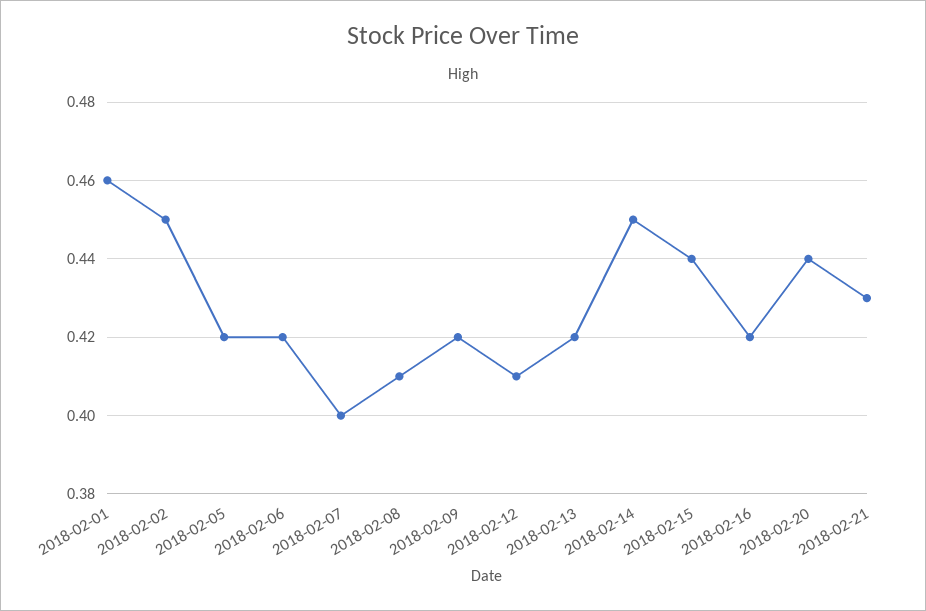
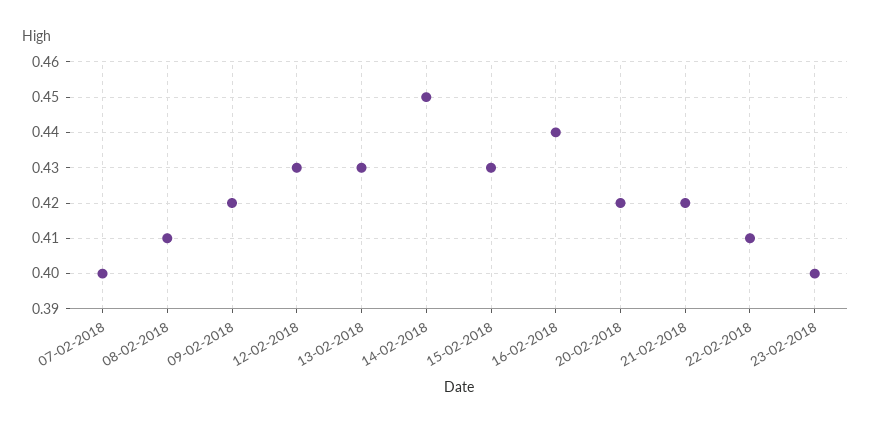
2018-02-01: 0.46 -> none
2018-02-02: 0.45 -> none
2018-02-05: 0.42 -> none
2018-02-06: 0.42 -> none
2018-02-12: 0.41 -> 0.43
2018-02-13: 0.42 -> 0.43
2018-02-15: 0.44 -> 0.43
2018-02-16: 0.42 -> 0.44
2018-02-20: 0.44 -> 0.42
2018-02-21: 0.43 -> 0.42
22-02-2018: none -> 0.41
23-02-2018: none -> 0.4

